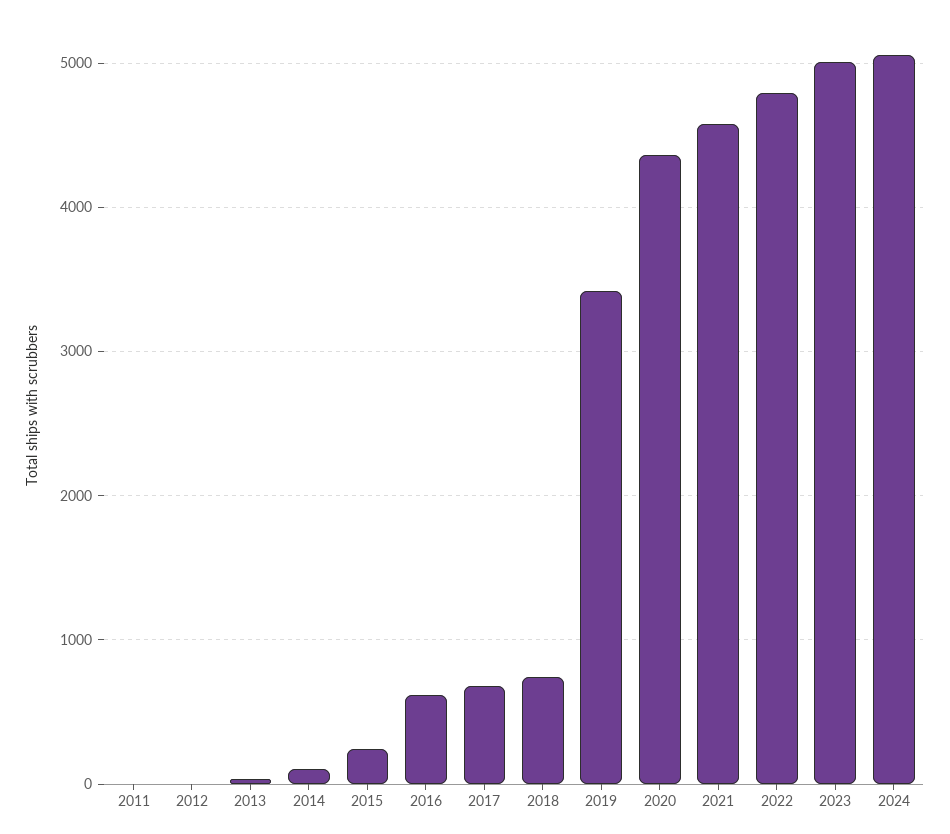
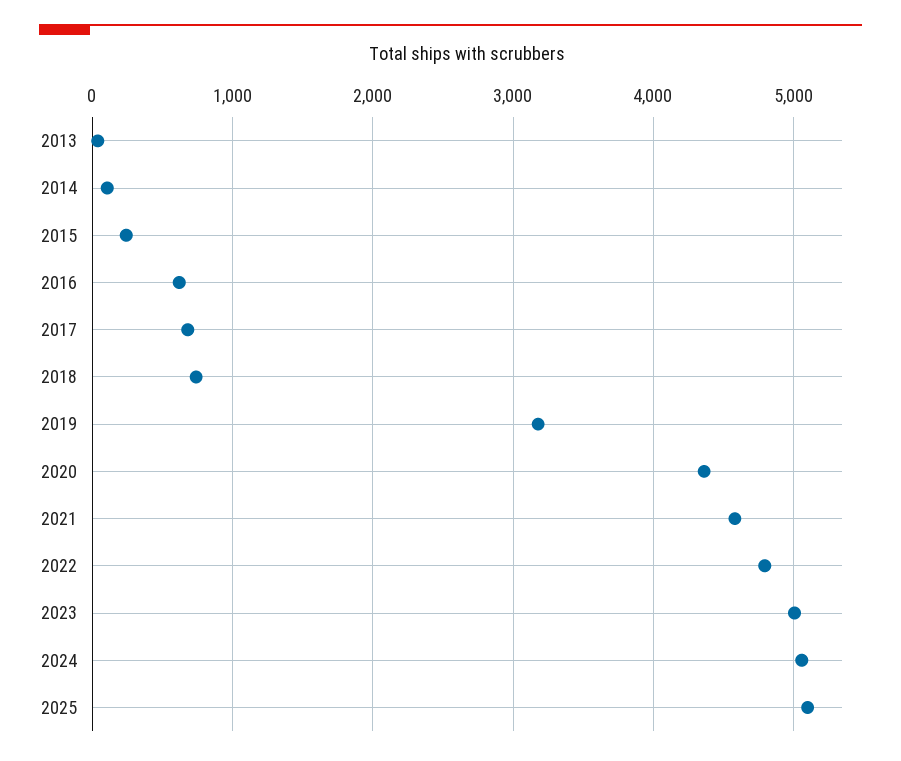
2011: 0 -> none
2012: 0 -> none
2019: 3400 -> 3200
2025: none -> 5100

